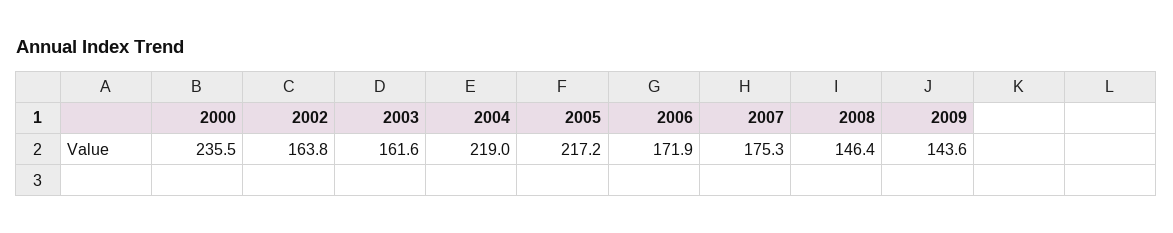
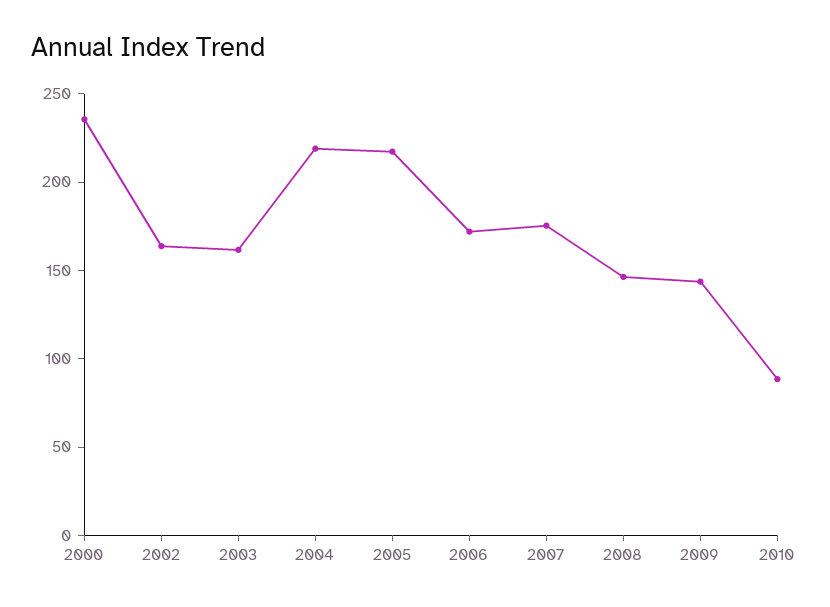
2010: none -> 90

